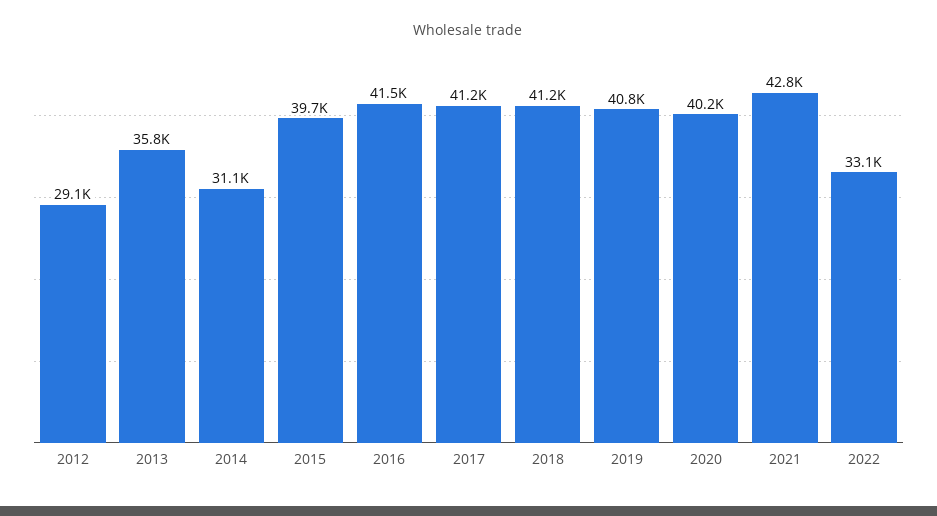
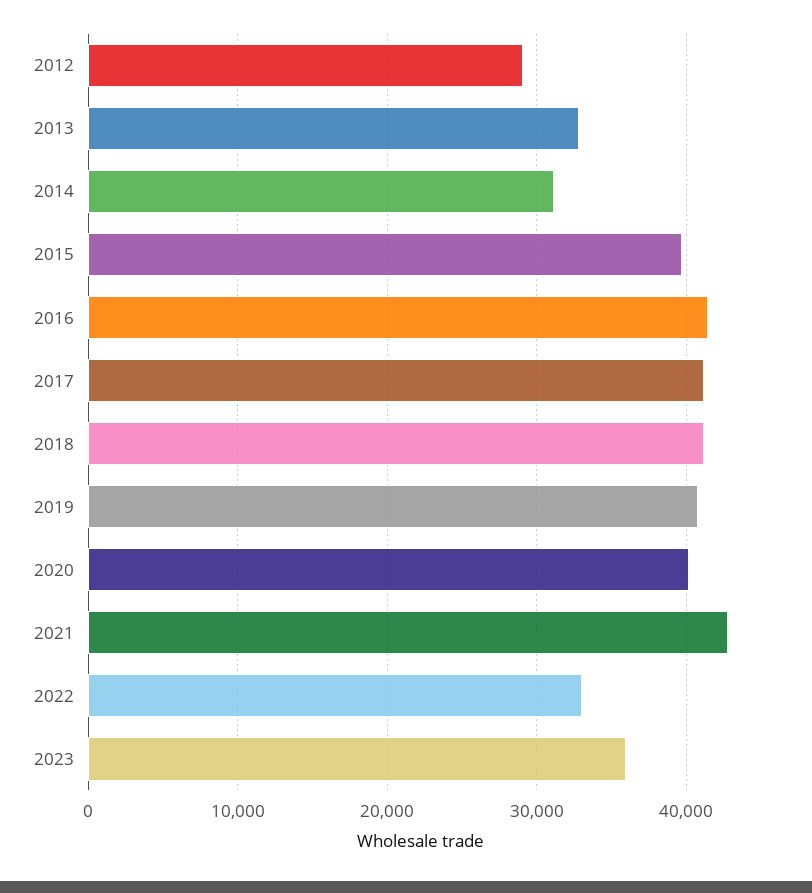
2013: 35800 -> 33000
2023: none -> 36000

